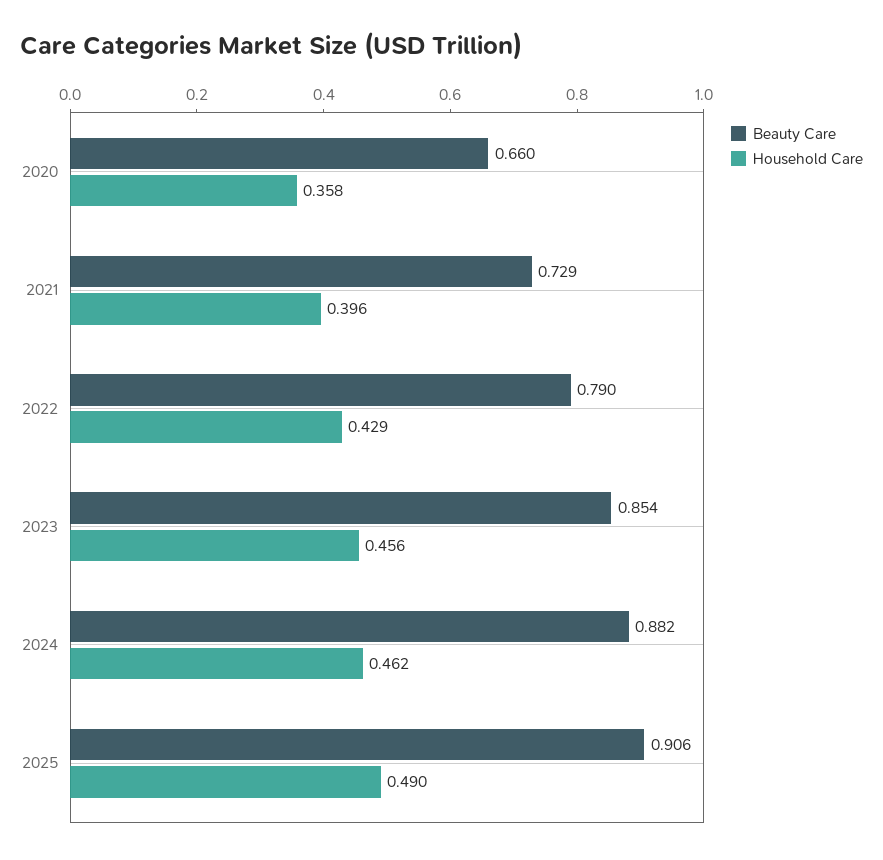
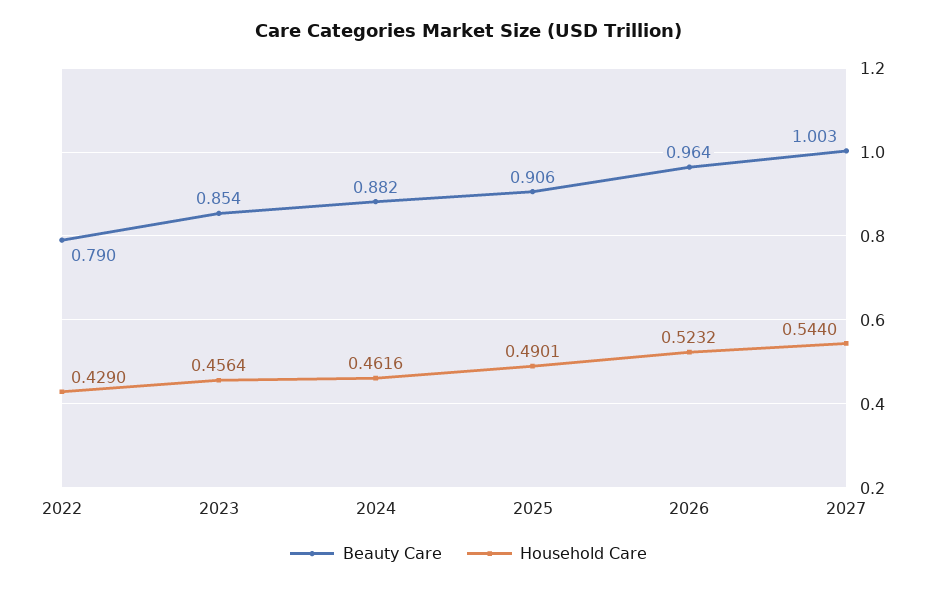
Beauty Care, 2020: 0.66 -> none
Household Care, 2020: 0.358 -> none
Beauty Care, 2021: 0.729 -> none
Household Care, 2021: 0.396 -> none
Beauty Care, 2026: none -> 0.964
Household Care, 2026: none -> 0.5232
Beauty Care, 2027: none -> 1.003
Household Care, 2027: none -> 0.544

